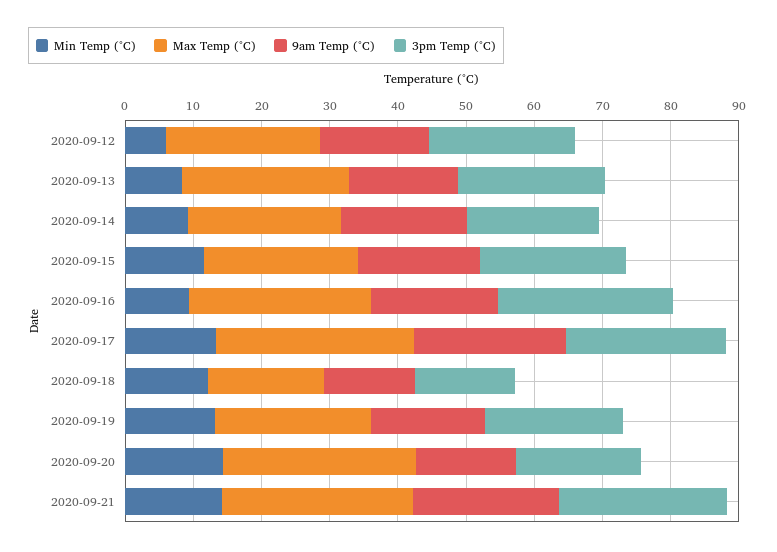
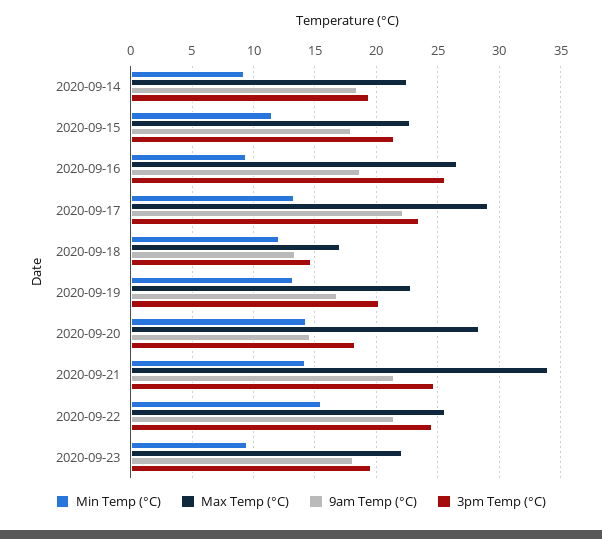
Min Temp (°C), 2020-09-12: 6 -> none
Max Temp (°C), 2020-09-12: 22 -> none
9am Temp (°C), 2020-09-12: 16 -> none
3pm Temp (°C), 2020-09-12: 22 -> none
Min Temp (°C), 2020-09-13: 8 -> none
Max Temp (°C), 2020-09-13: 24 -> none
9am Temp (°C), 2020-09-13: 16 -> none
3pm Temp (°C), 2020-09-13: 22 -> none
Max Temp (°C), 2020-09-21: 28 -> 34
Min Temp (°C), 2020-09-22: none -> 15.5
Max Temp (°C), 2020-09-22: none -> 25.5
9am Temp (°C), 2020-09-22: none -> 21.5
3pm Temp (°C), 2020-09-22: none -> 24.5
Min Temp (°C), 2020-09-23: none -> 9.5
Max Temp (°C), 2020-09-23: none -> 22
9am Temp (°C), 2020-09-23: none -> 18
3pm Temp (°C), 2020-09-23: none -> 19.5

